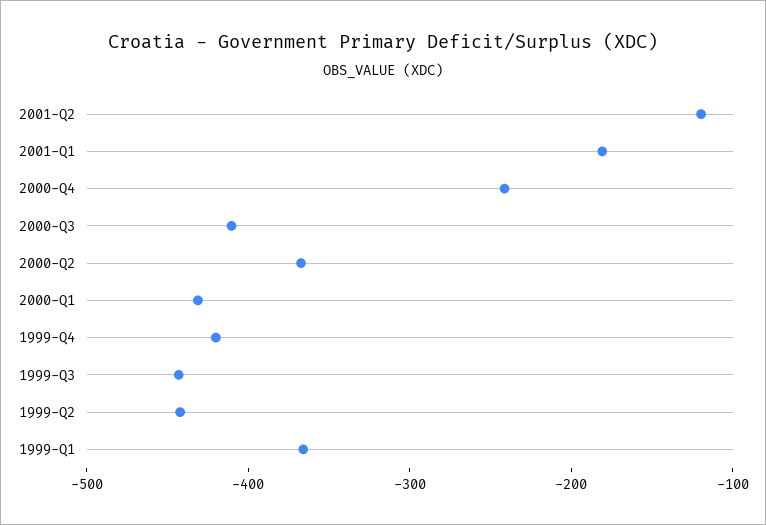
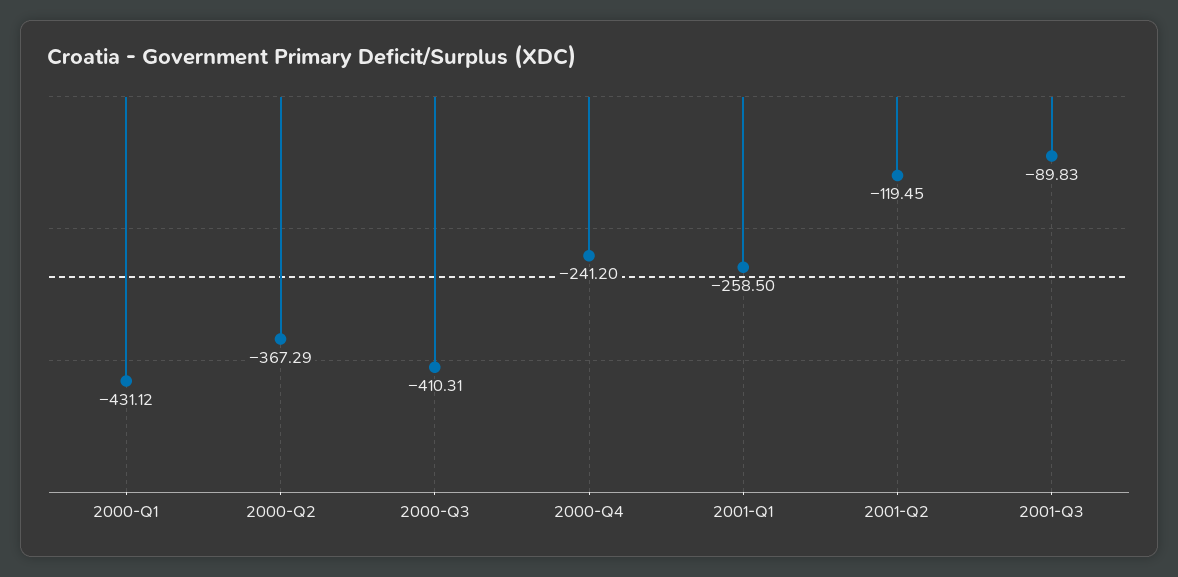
2001-Q1: -180 -> -258.5
1999-Q4: -420 -> none
1999-Q3: -440 -> none
1999-Q2: -440 -> none
1999-Q1: -360 -> none
2001-Q3: none -> -89.83

